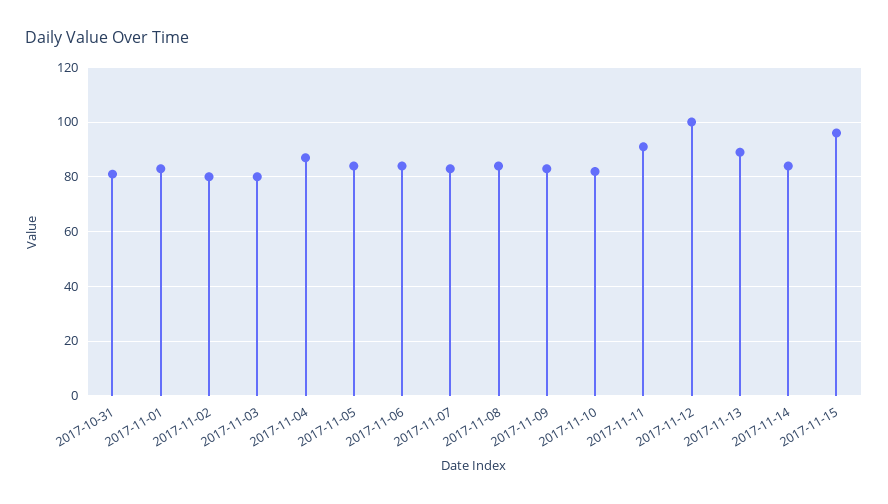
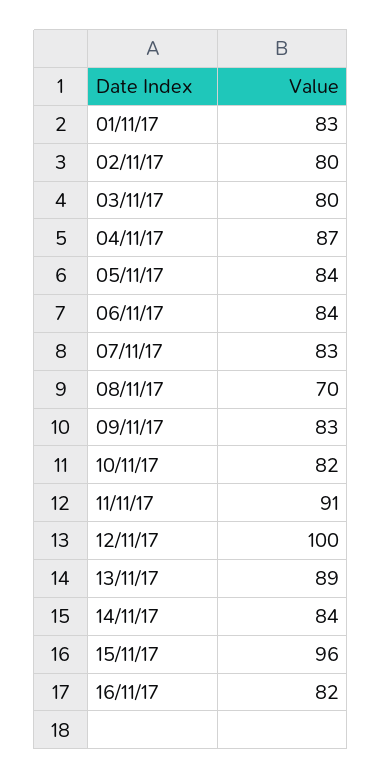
2017-10-31: 80 -> none
2017-11-08: 85 -> 70
16/11/17: none -> 82

